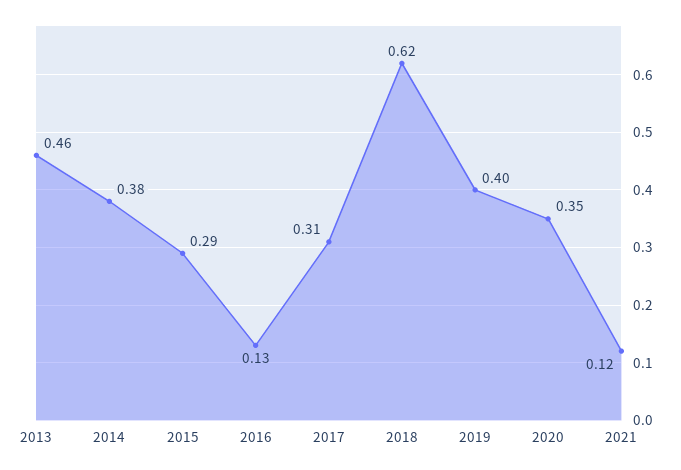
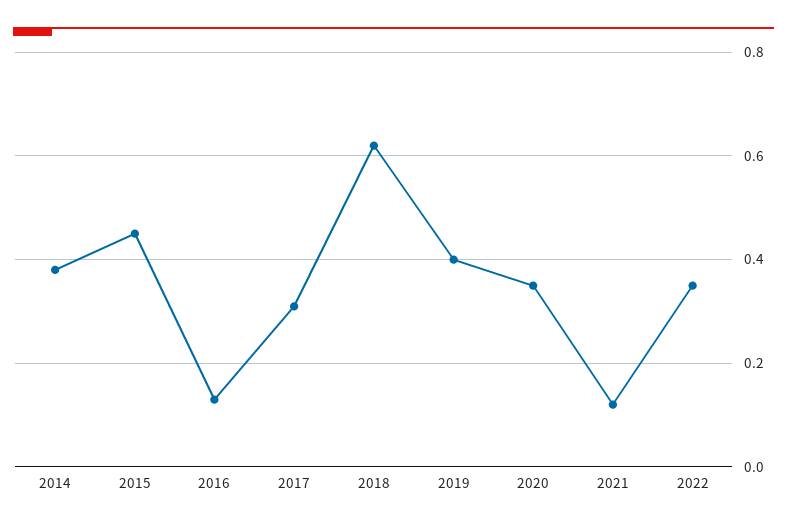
2013: 0.46 -> none
2015: 0.29 -> 0.45
2022: none -> 0.35

